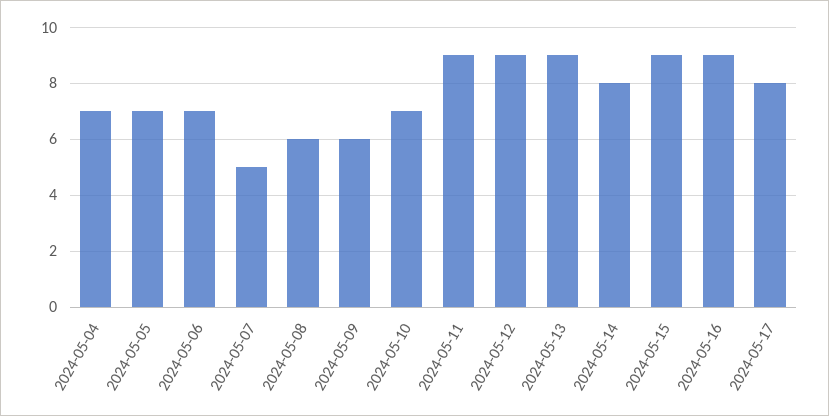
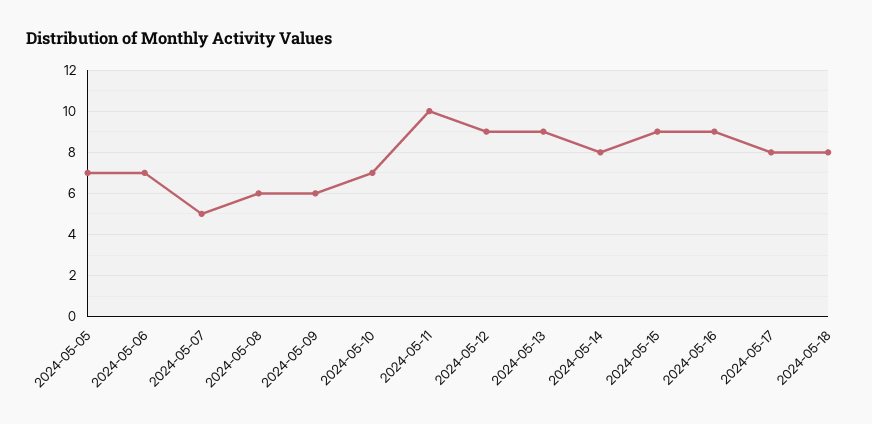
2024-05-04: 7 -> none
2024-05-11: 9 -> 10
2024-05-18: none -> 8

